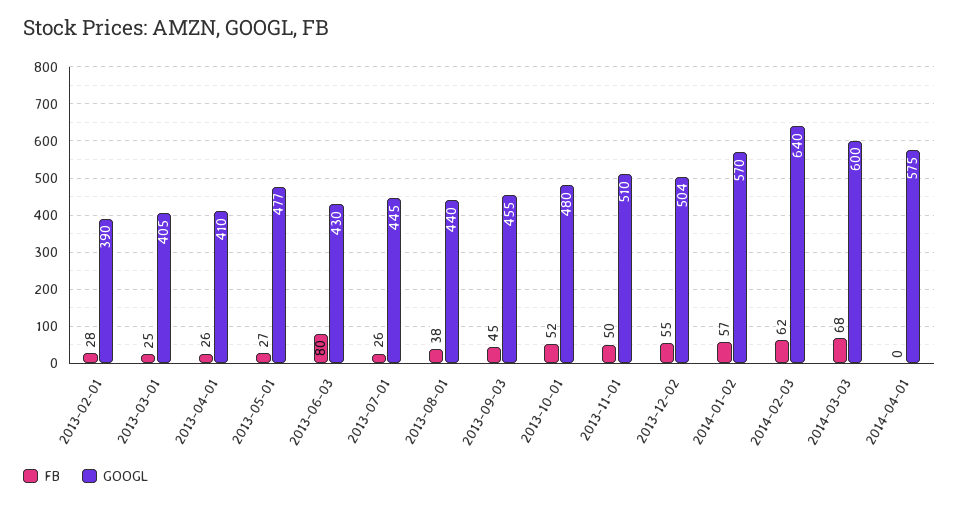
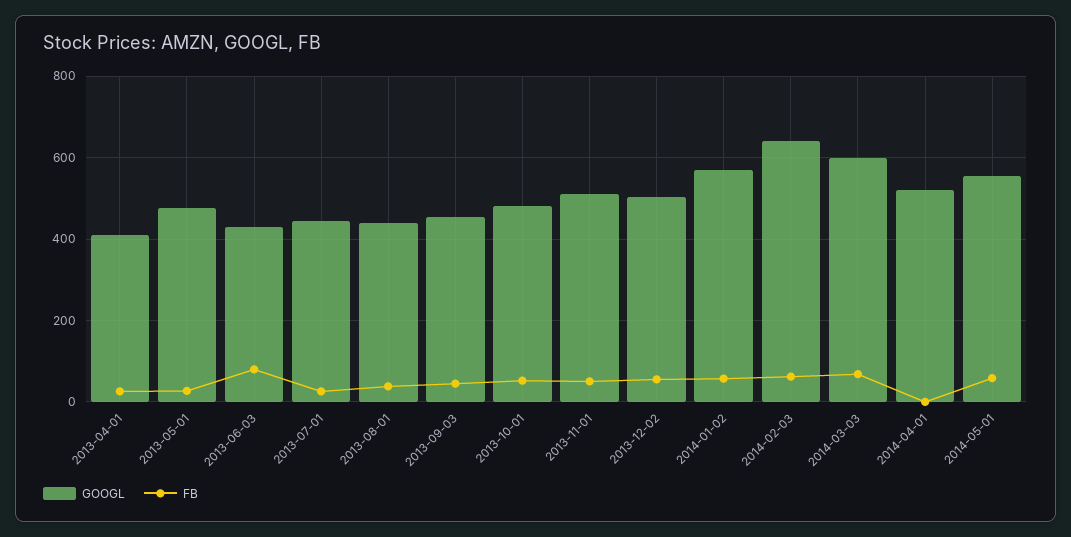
FB, 2013-02-01: 28 -> none
GOOGL, 2013-02-01: 390 -> none
FB, 2013-03-01: 25 -> none
GOOGL, 2013-03-01: 405 -> none
GOOGL, 2014-04-01: 575 -> 520
GOOGL, 2014-05-01: none -> 560
FB, 2014-05-01: none -> 60

